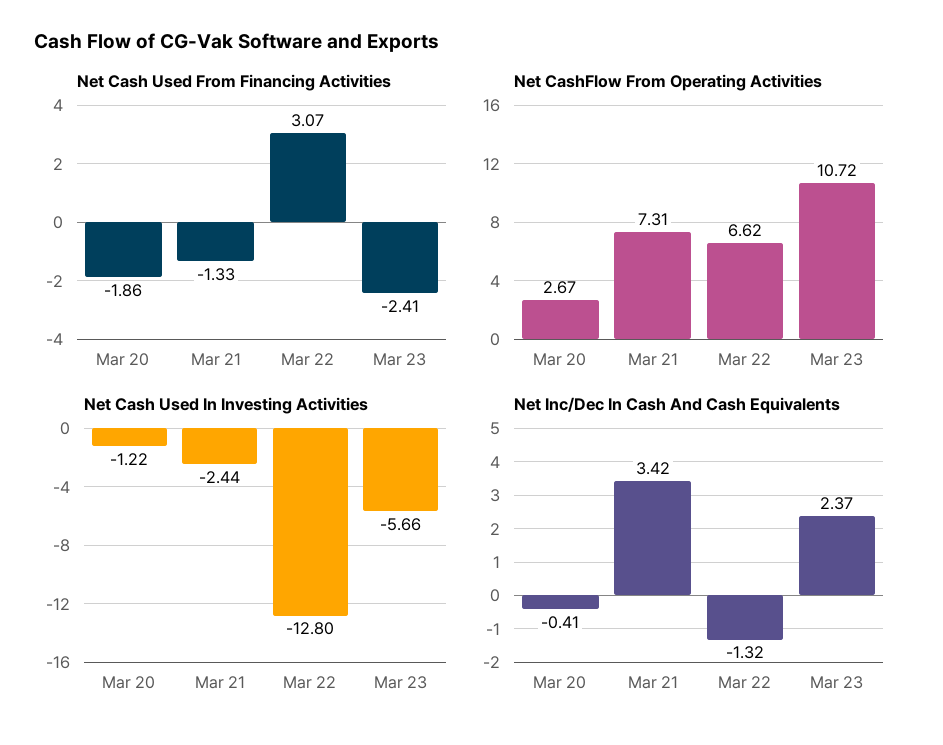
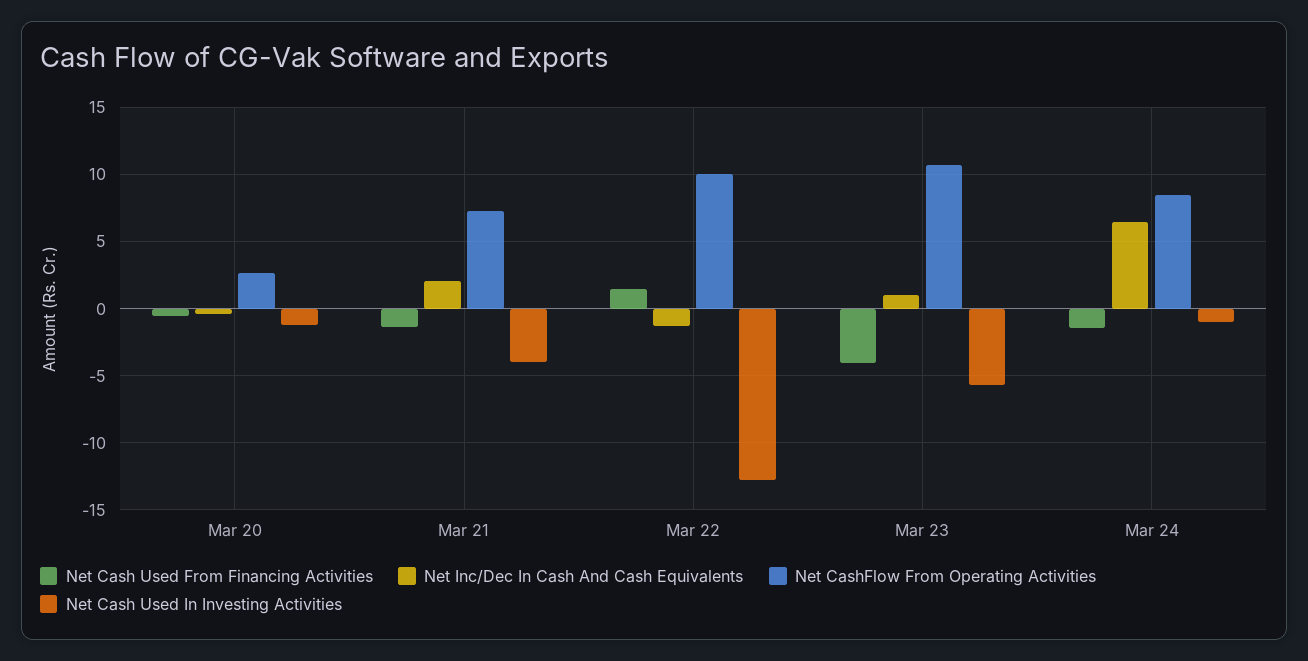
Net Cash Used From Financing Activities, Mar 20: -1.86 -> -0.5
Net Cash Used From Financing Activities, Mar 22: 3.07 -> 1.5
Net Cash Used From Financing Activities, Mar 23: -2.41 -> -4
Net CashFlow From Operating Activities, Mar 22: 6.62 -> 10
Net Cash Used In Investing Activities, Mar 21: -2.44 -> -4
Net Inc/Dec In Cash And Cash Equivalents, Mar 21: 3.42 -> 2
Net Inc/Dec In Cash And Cash Equivalents, Mar 23: 2.37 -> 1
Net Cash Used From Financing Activities, Mar 24: none -> -1.5
Net Inc/Dec In Cash And Cash Equivalents, Mar 24: none -> 6.5
Net CashFlow From Operating Activities, Mar 24: none -> 8.5
Net Cash Used In Investing Activities, Mar 24: none -> -1

